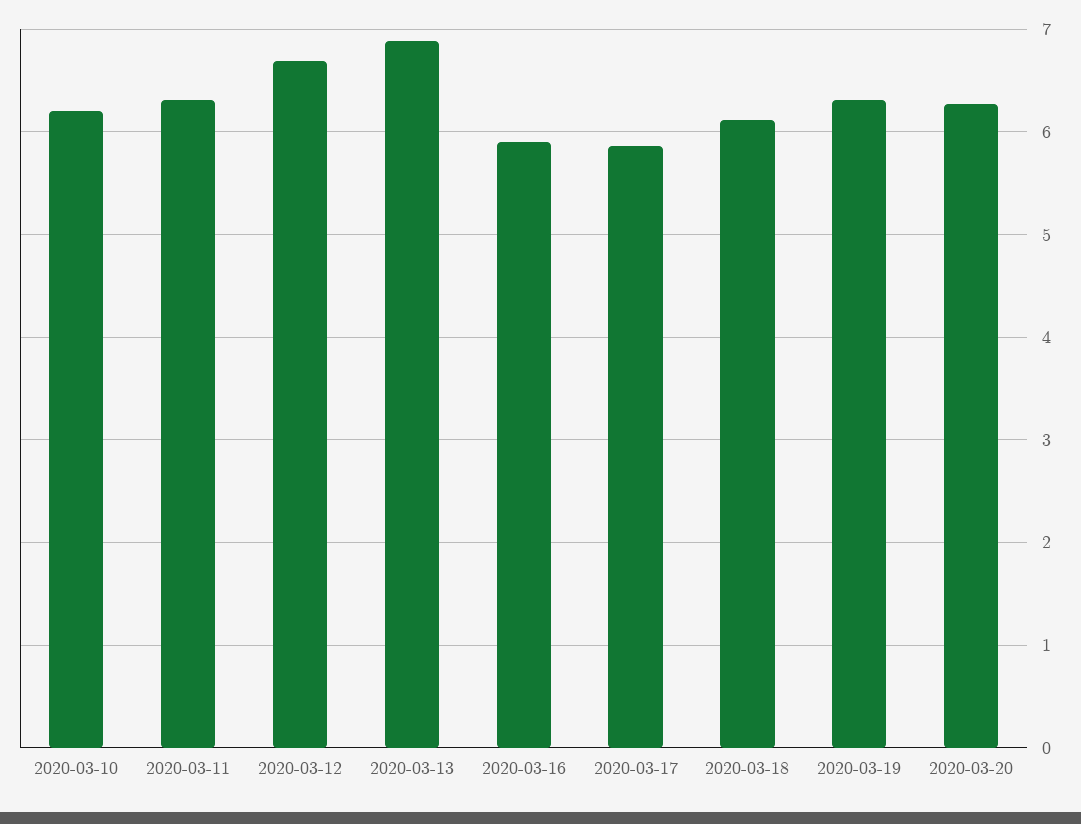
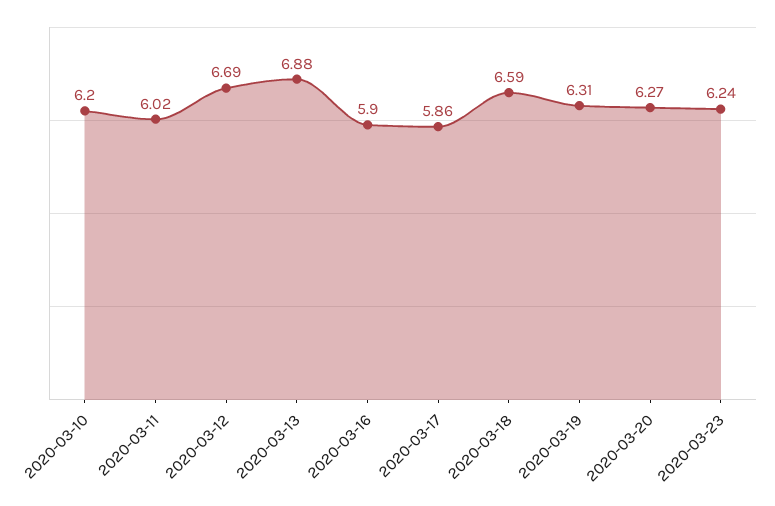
2020-03-11: 6.3 -> 6.02
2020-03-18: 6.1 -> 6.59
2020-03-23: none -> 6.24

